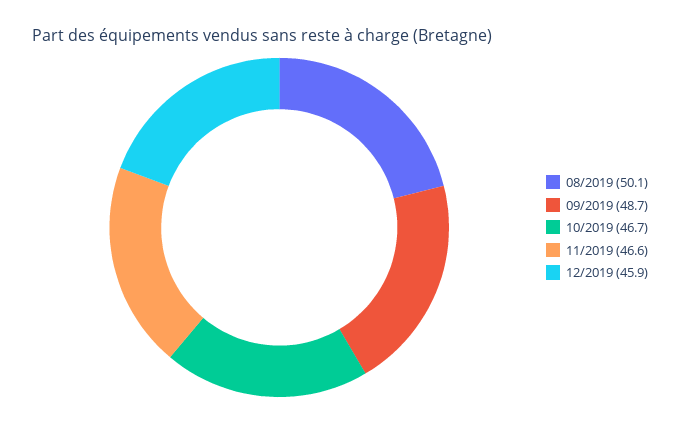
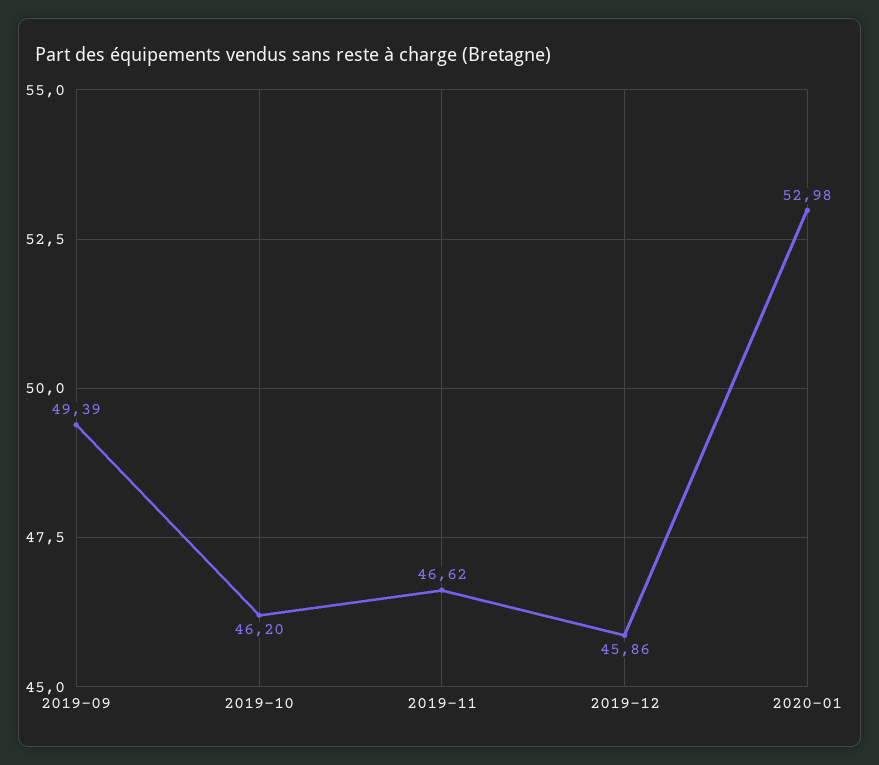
08/2019: 50.1 -> none
09/2019: 48.7 -> 49.39
10/2019: 46.7 -> 46.2
2020-01: none -> 52.98

